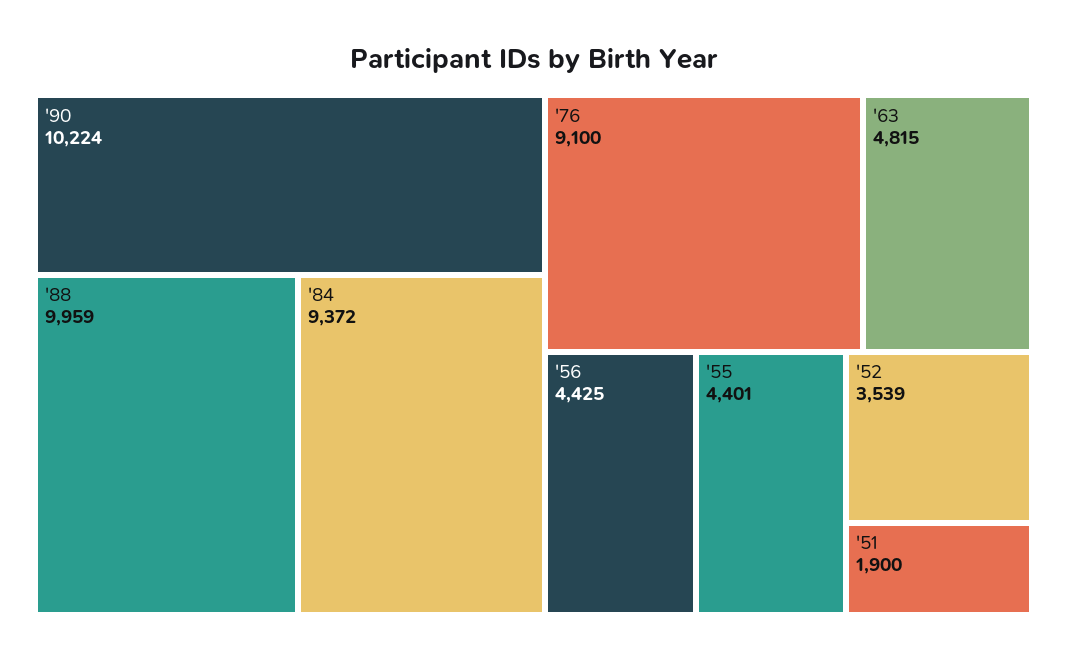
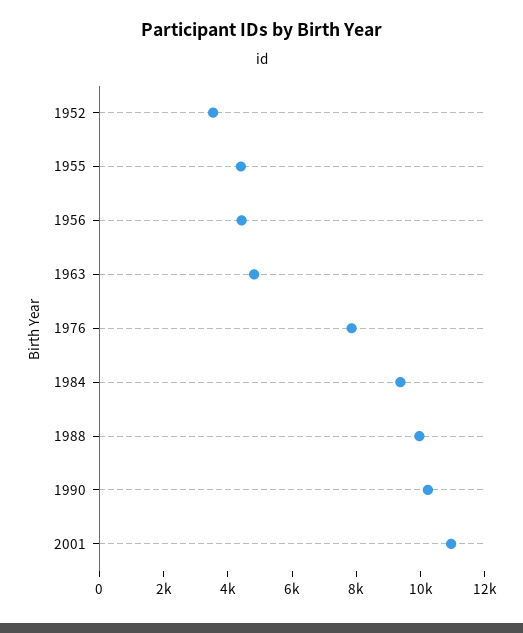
'76: 9100 -> 8000
'51: 1900 -> none
2001: none -> 11000

